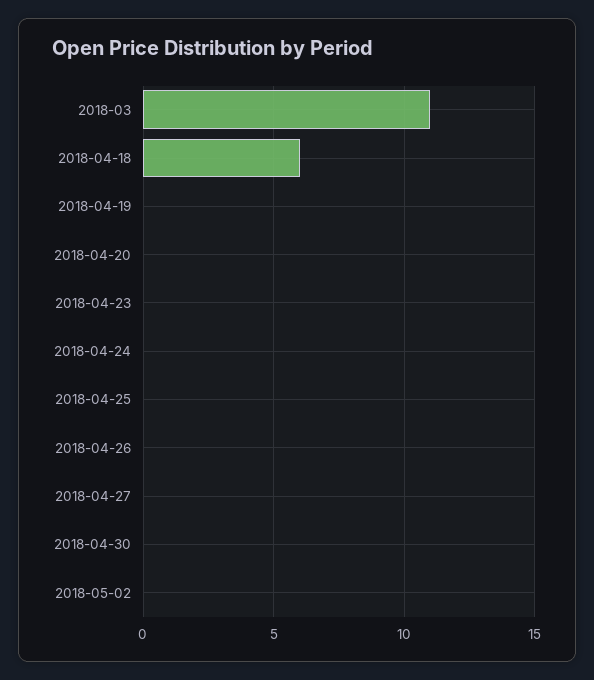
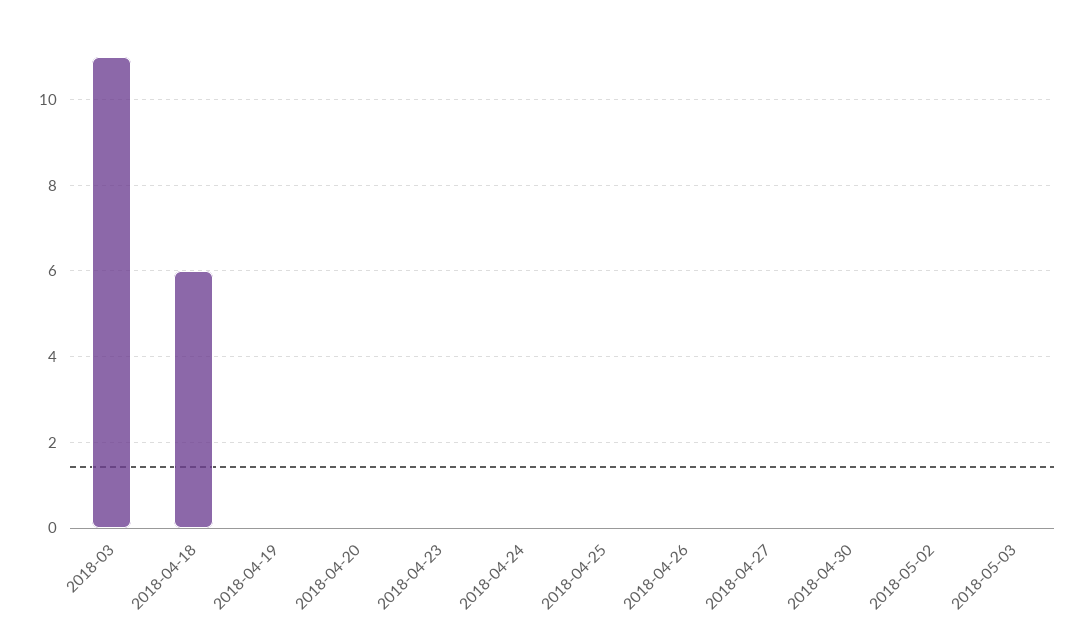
2018-05-03: none -> 0

